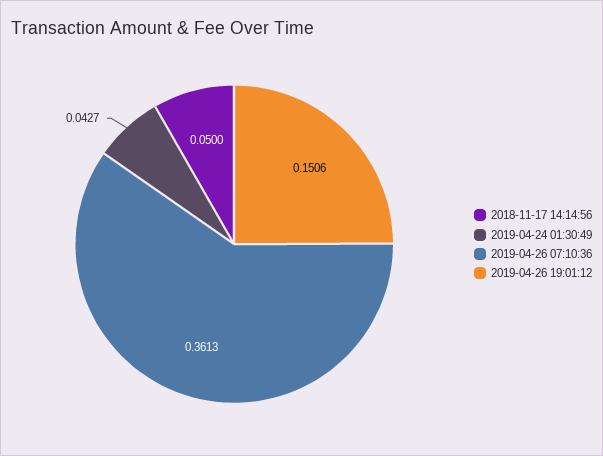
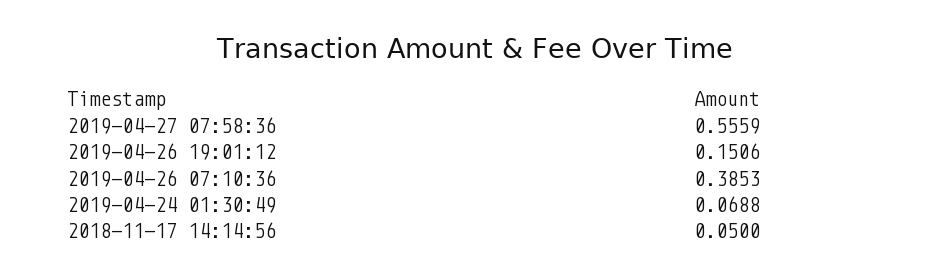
2019-04-24 01:30:49: 0.0427 -> 0.0688
2019-04-26 07:10:36: 0.3613 -> 0.3853
2019-04-27 07:58:36: none -> 0.5559

